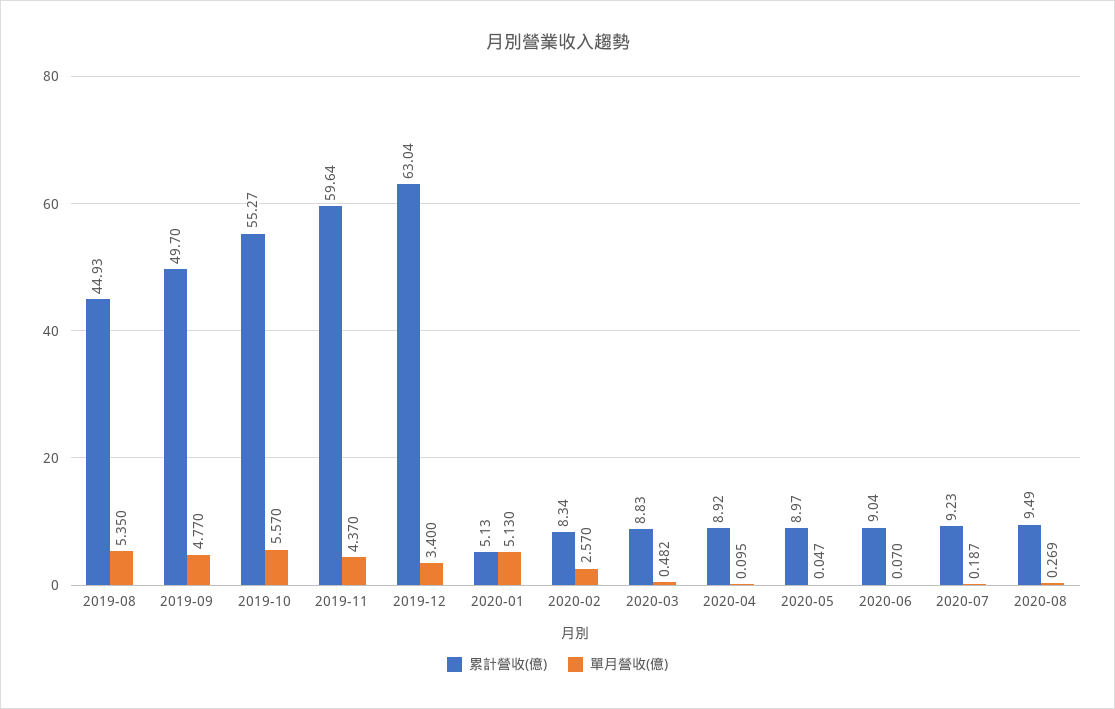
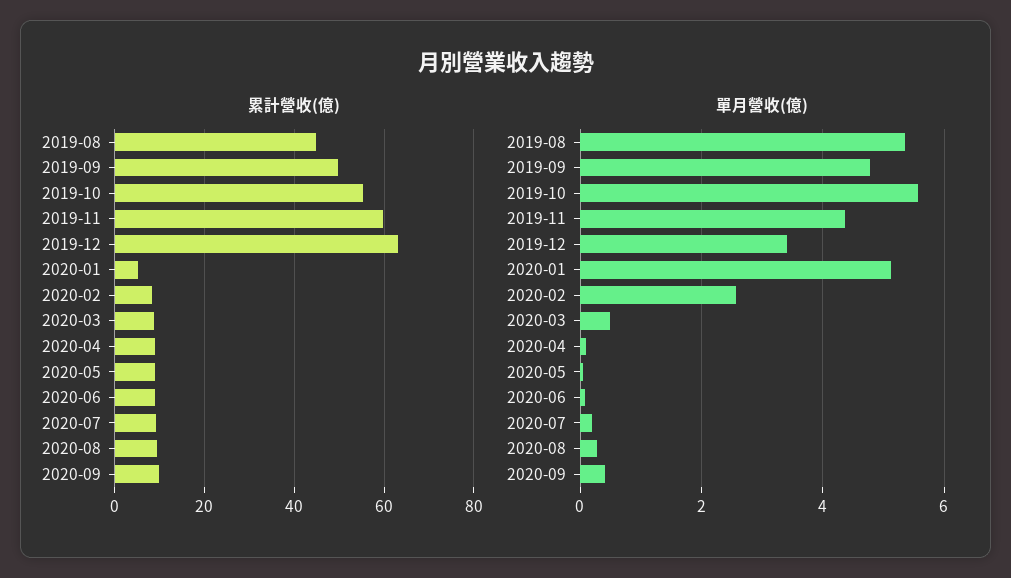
累計營收(億), 2020-09: none -> 10
單月營收(億), 2020-09: none -> 0.4

